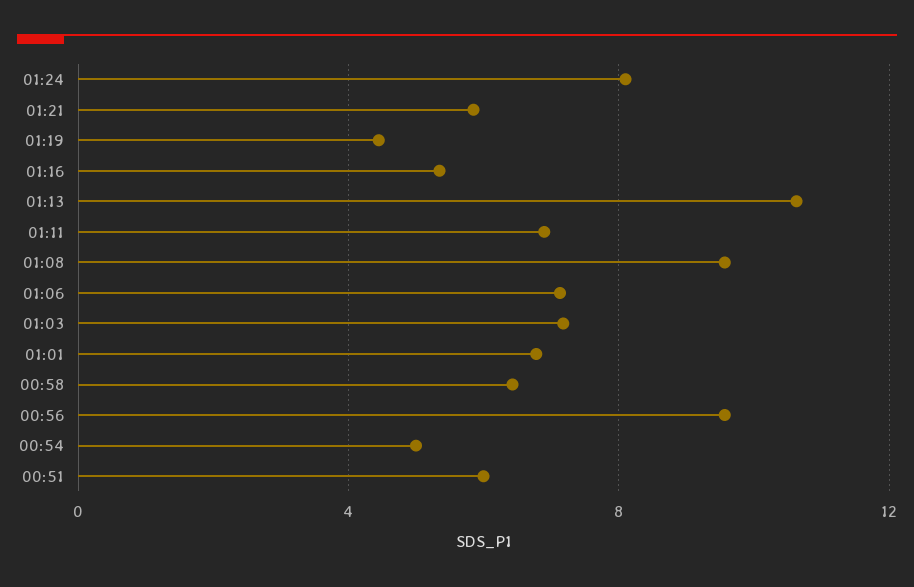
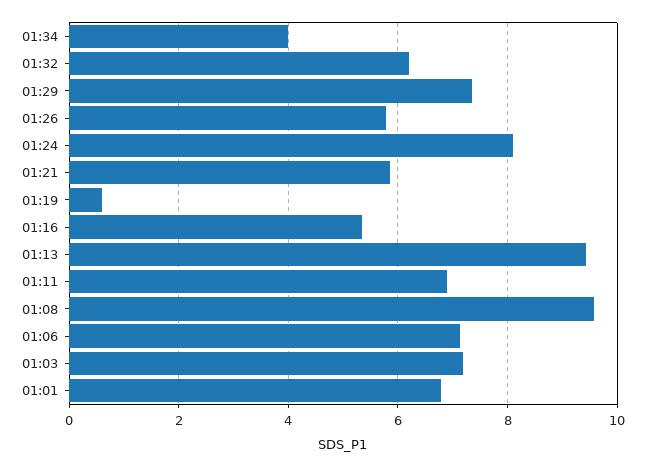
01:19: 4.5 -> 0.6
01:13: 10.5 -> 9.4
00:58: 6.5 -> none
00:56: 9.5 -> none
00:54: 5 -> none
00:51: 6 -> none
01:34: none -> 4
01:32: none -> 6.2
01:29: none -> 7.4
01:26: none -> 5.8

